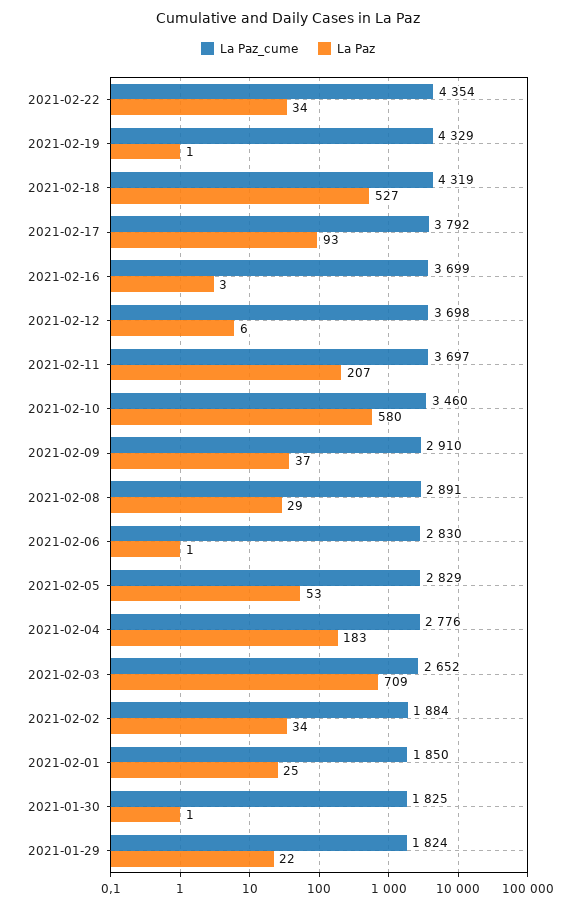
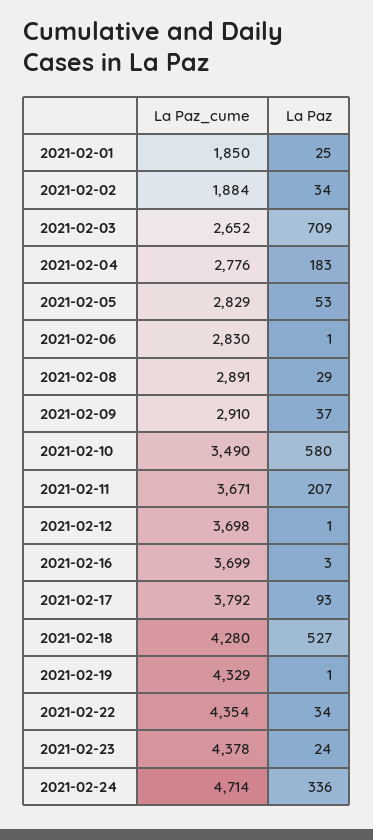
La Paz_cume, 2021-02-18: 4319 -> 4280
La Paz, 2021-02-12: 6 -> 1
La Paz_cume, 2021-02-11: 3697 -> 3671
La Paz_cume, 2021-02-10: 3460 -> 3490
La Paz_cume, 2021-01-30: 1825 -> none
La Paz, 2021-01-30: 1 -> none
La Paz_cume, 2021-01-29: 1824 -> none
La Paz, 2021-01-29: 22 -> none
La Paz_cume, 2021-02-23: none -> 4378
La Paz, 2021-02-23: none -> 24
La Paz_cume, 2021-02-24: none -> 4714
La Paz, 2021-02-24: none -> 336

